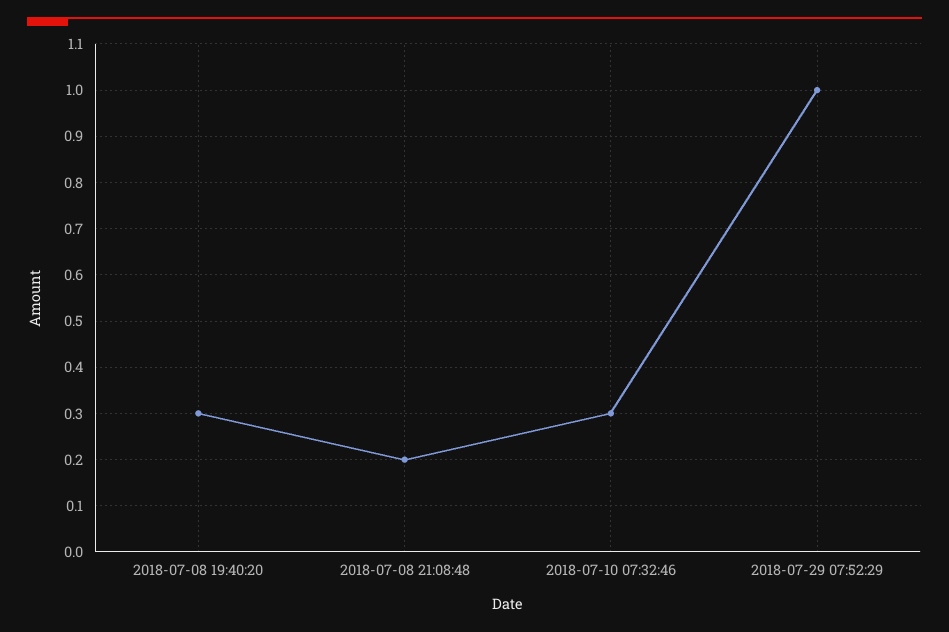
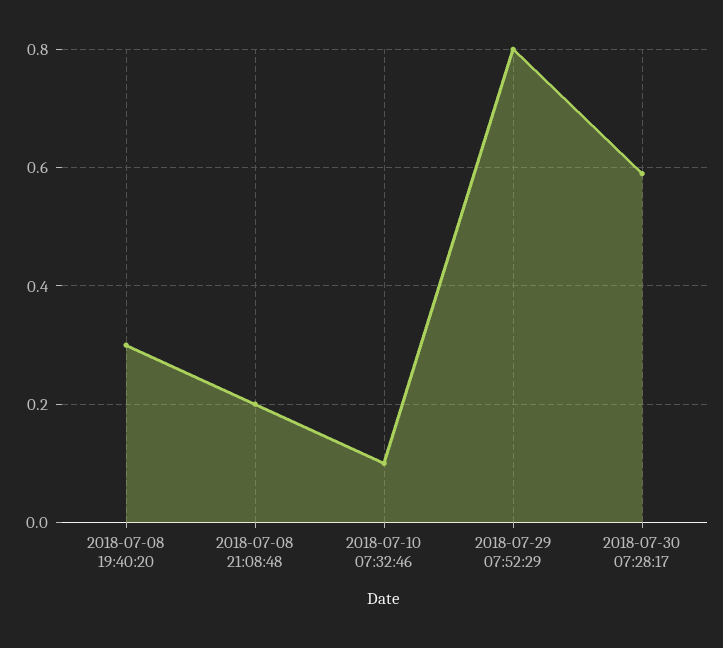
2018-07-10 07:32:46: 0.3 -> 0.1
2018-07-29 07:52:29: 1 -> 0.8
2018-07-30 07:28:17: none -> 0.6

